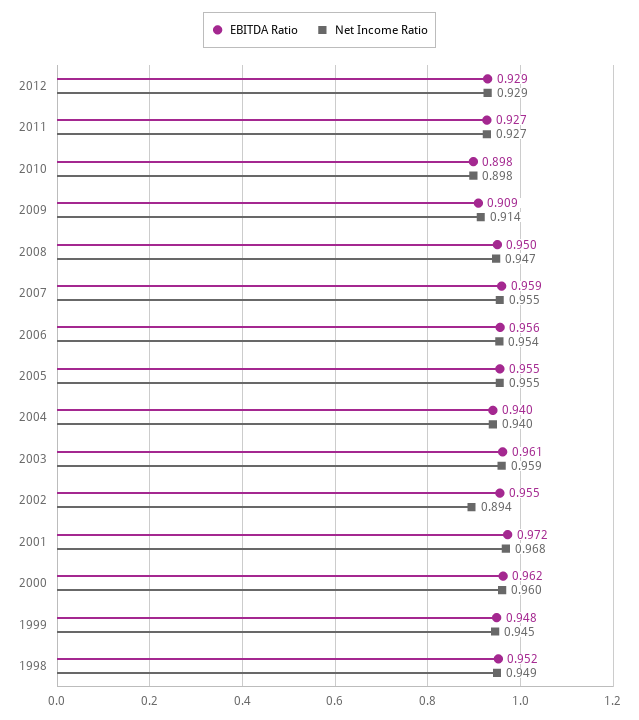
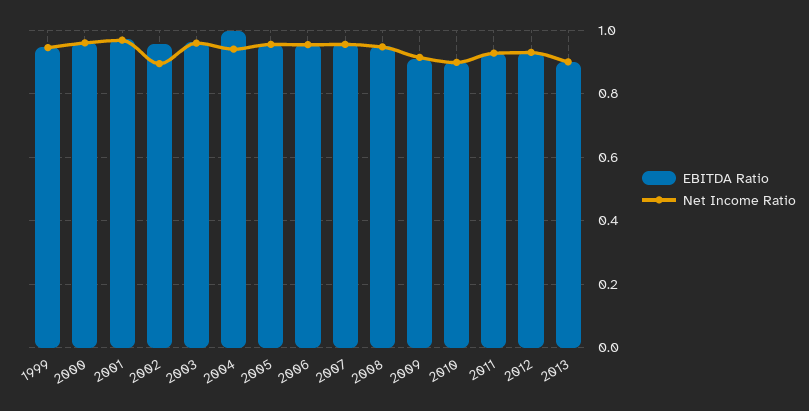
EBITDA Ratio, 2004: 0.94 -> 1
EBITDA Ratio, 1998: 0.952 -> none
Net Income Ratio, 1998: 0.949 -> none
EBITDA Ratio, 2013: none -> 0.9
Net Income Ratio, 2013: none -> 0.9

